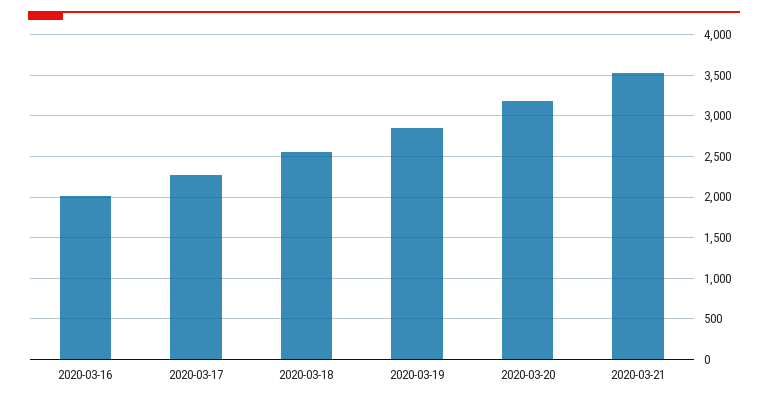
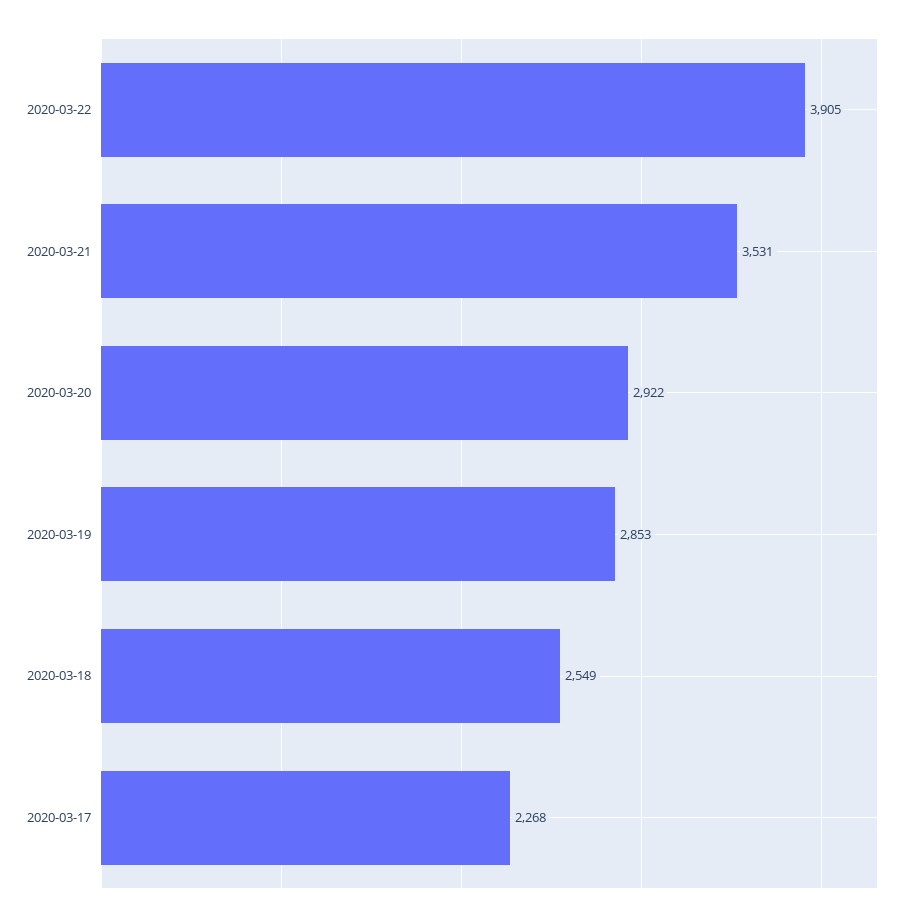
2020-03-16: 2000 -> none
2020-03-20: 3200 -> 2922
2020-03-22: none -> 3905

